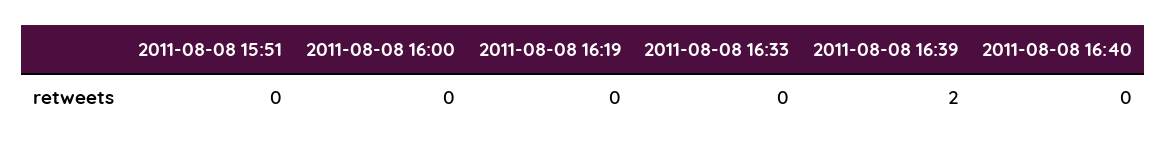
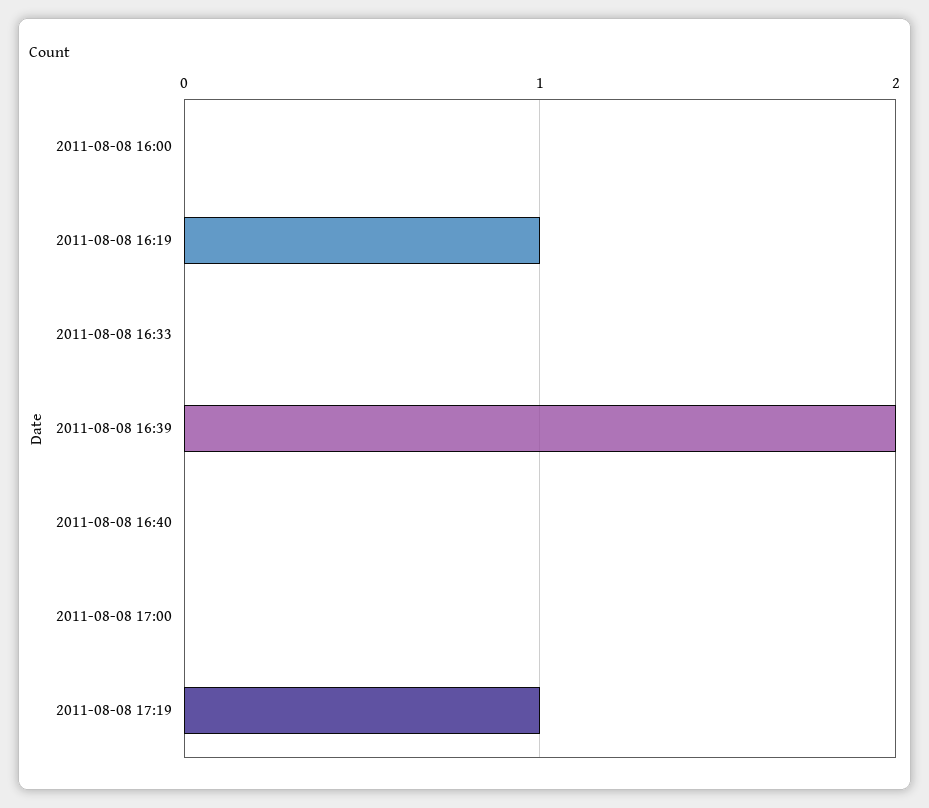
2011-08-08 15:51: 0 -> none
2011-08-08 16:19: 0 -> 1
2011-08-08 17:00: none -> 0
2011-08-08 17:19: none -> 1

